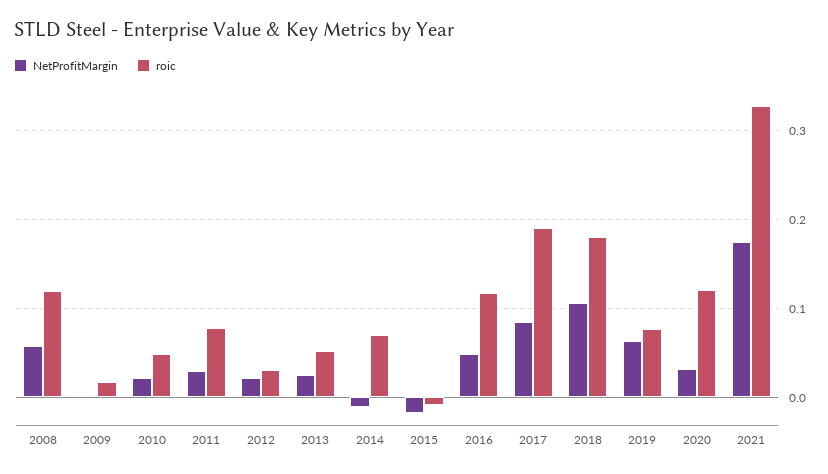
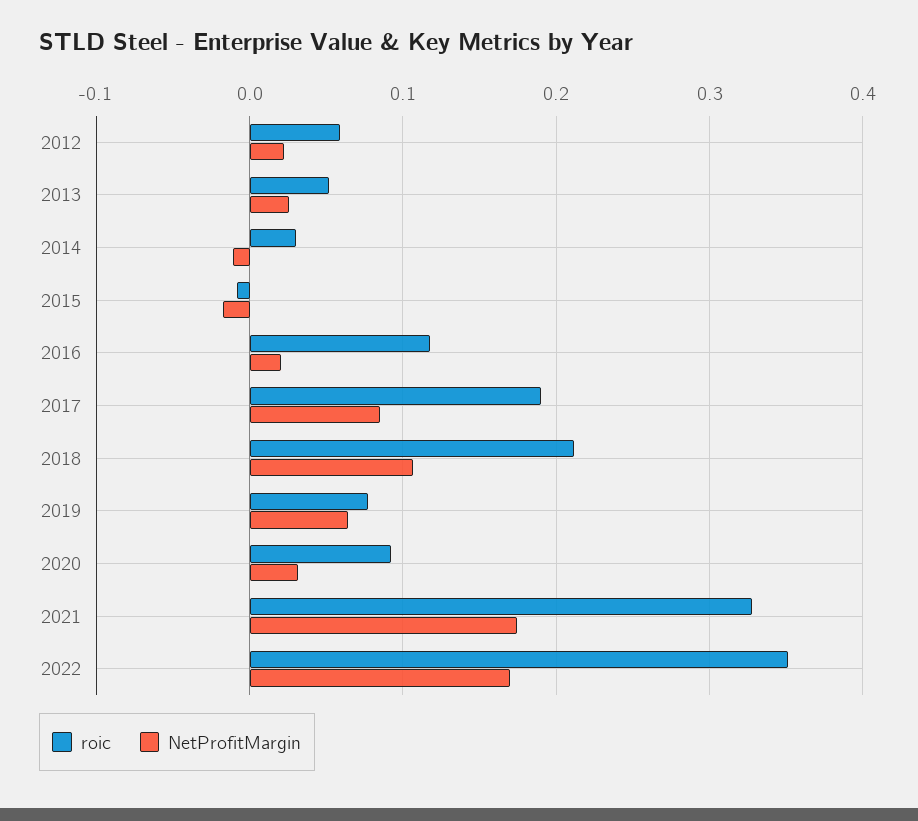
NetProfitMargin, 2008: 0.06 -> none
roic, 2008: 0.12 -> none
NetProfitMargin, 2009: 0 -> none
roic, 2009: 0.02 -> none
NetProfitMargin, 2010: 0.02 -> none
roic, 2010: 0.05 -> none
NetProfitMargin, 2011: 0.03 -> none
roic, 2011: 0.08 -> none
roic, 2012: 0.03 -> 0.06
roic, 2014: 0.07 -> 0.03
NetProfitMargin, 2016: 0.05 -> 0.02
roic, 2018: 0.18 -> 0.21
roic, 2020: 0.12 -> 0.09
roic, 2022: none -> 0.35
NetProfitMargin, 2022: none -> 0.17

